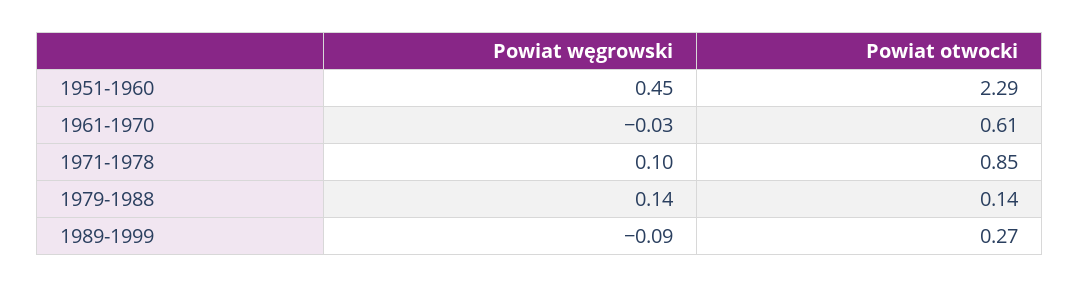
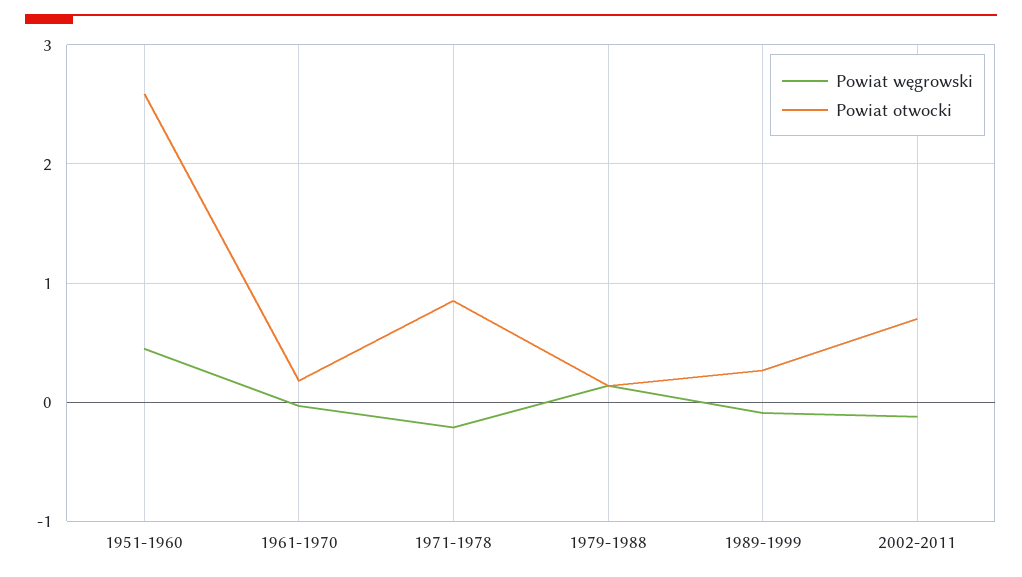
Powiat otwocki, 1951-1960: 2.29 -> 2.6
Powiat otwocki, 1961-1970: 0.61 -> 0.2
Powiat węgrowski, 1971-1978: 0.1 -> -0.2
Powiat węgrowski, 2002-2011: none -> -0.1
Powiat otwocki, 2002-2011: none -> 0.7

